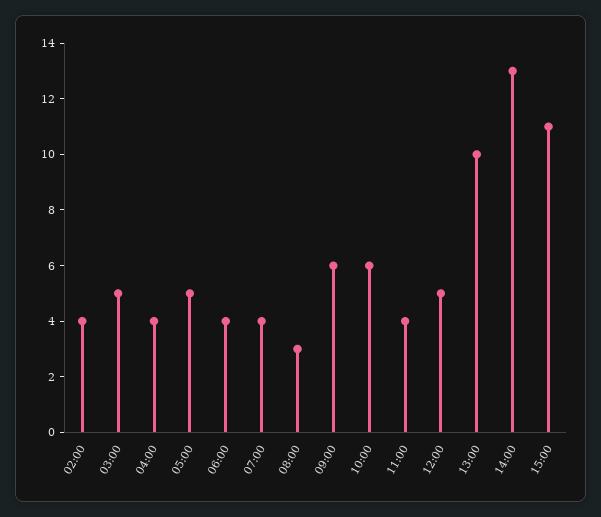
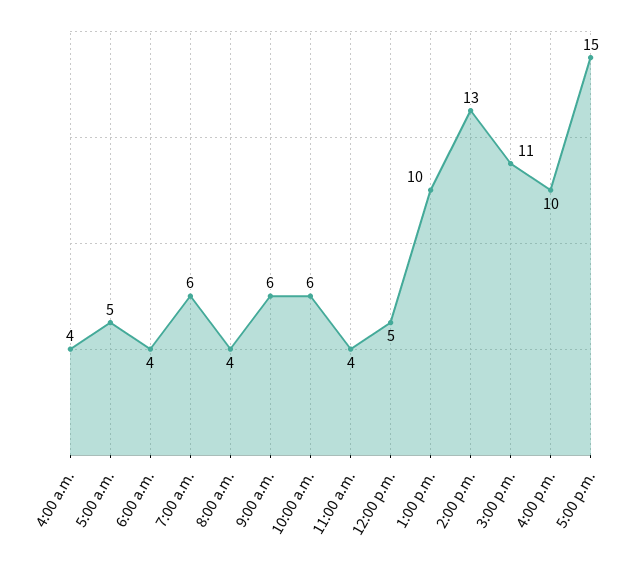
02:00: 4 -> none
03:00: 5 -> none
07:00: 4 -> 6
08:00: 3 -> 4
4:00 p.m.: none -> 10
5:00 p.m.: none -> 15

